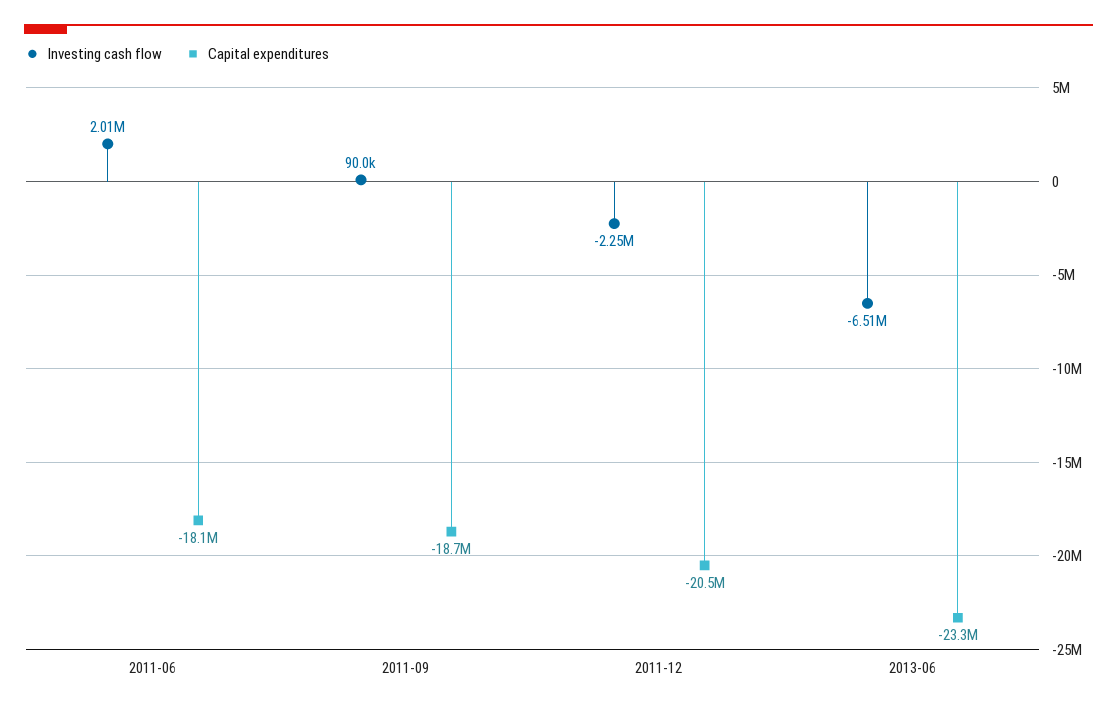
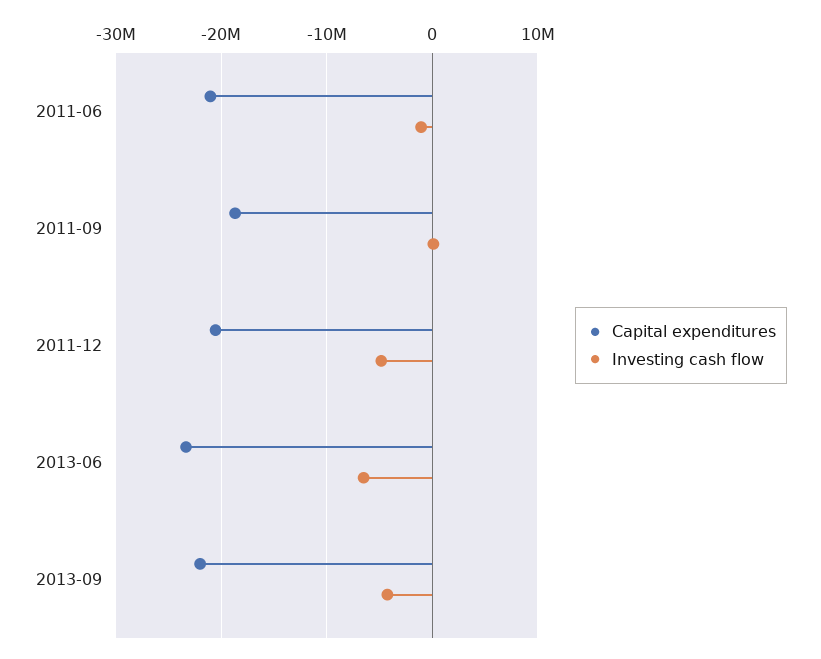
Investing cash flow, 2011-06: 2010000 -> -1000000
Capital expenditures, 2011-06: -18100000 -> -21000000
Investing cash flow, 2011-12: -2250000 -> -5000000
Capital expenditures, 2013-09: none -> -22000000
Investing cash flow, 2013-09: none -> -4000000

